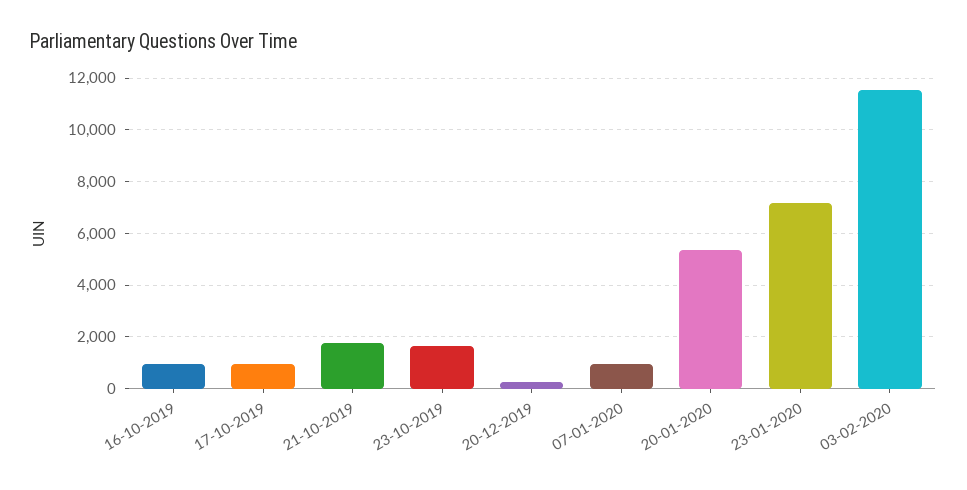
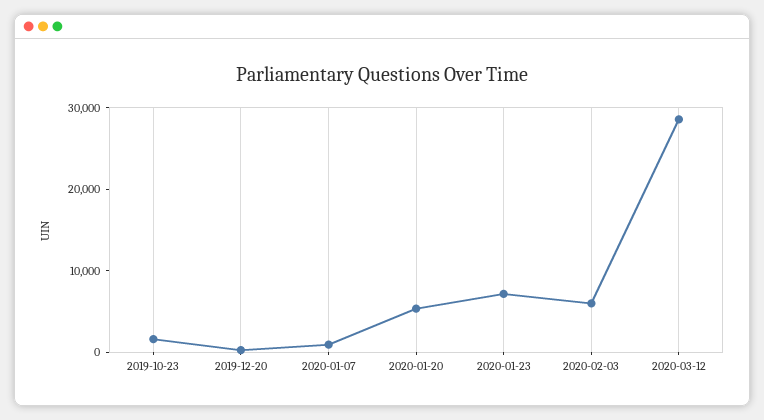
16-10-2019: 1000 -> none
17-10-2019: 1000 -> none
21-10-2019: 1750 -> none
03-02-2020: 11500 -> 6000
2020-03-12: none -> 28000

